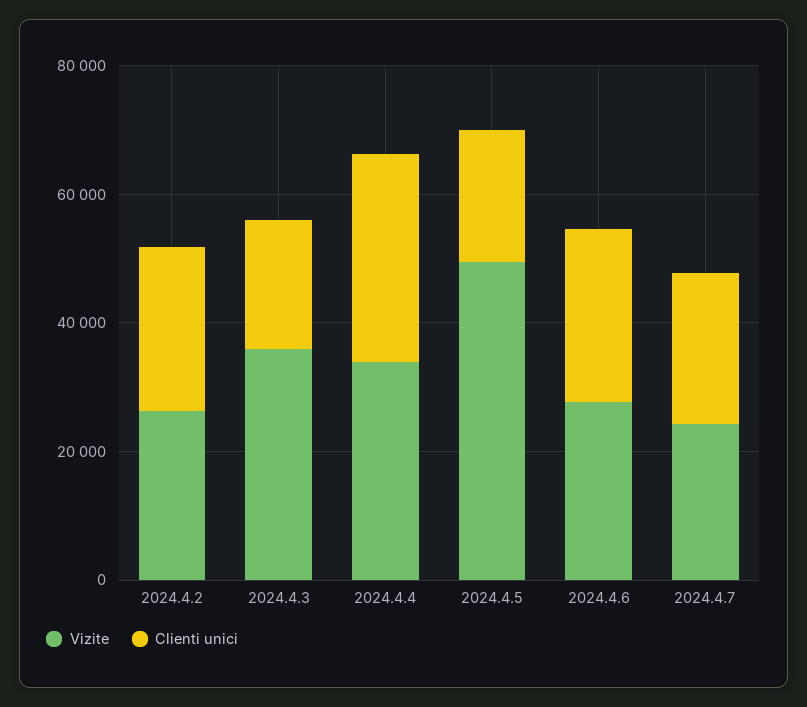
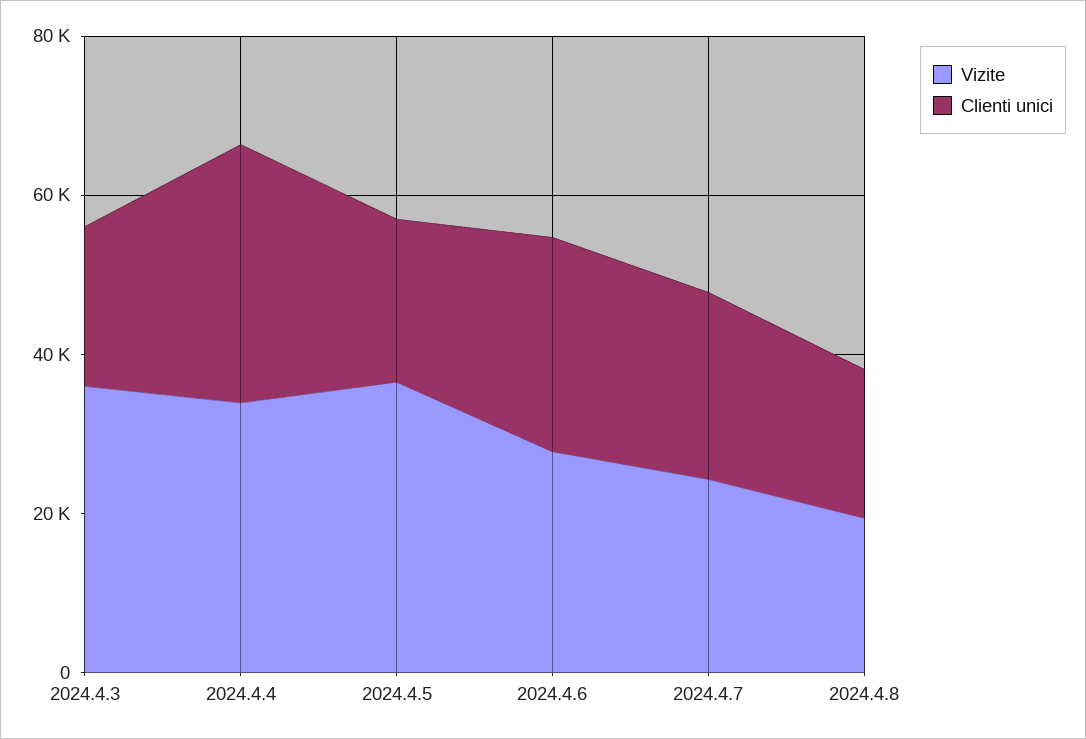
Vizite, 2024.4.2: 25000 -> none
Clienti unici, 2024.4.2: 25000 -> none
Vizite, 2024.4.5: 50000 -> 35000
Vizite, 2024.4.8: none -> 20000
Clienti unici, 2024.4.8: none -> 20000

